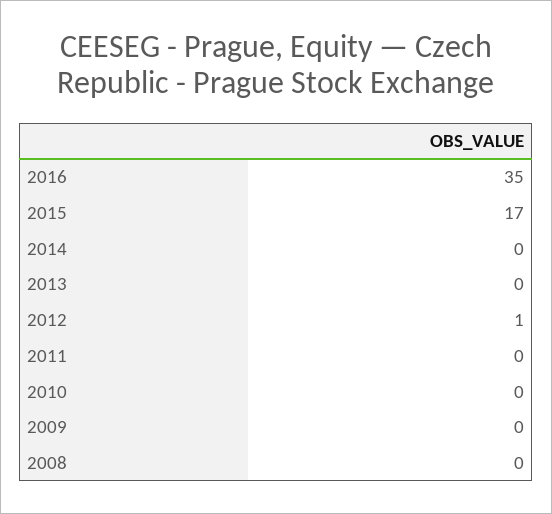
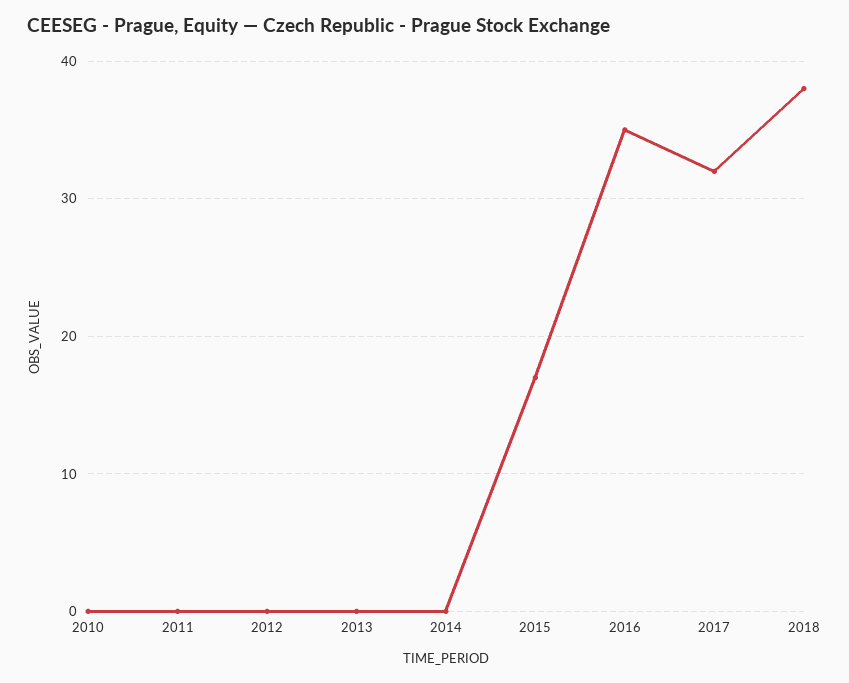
2012: 1 -> 0
2009: 0 -> none
2008: 0 -> none
2017: none -> 32
2018: none -> 38

